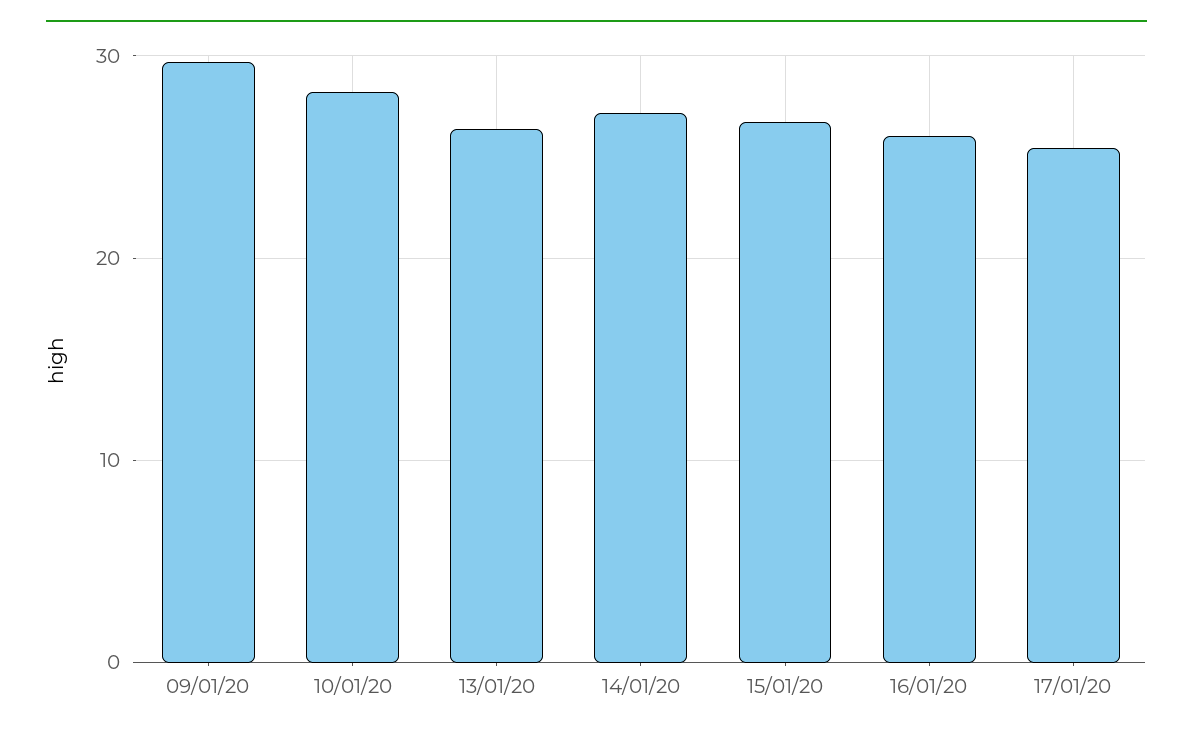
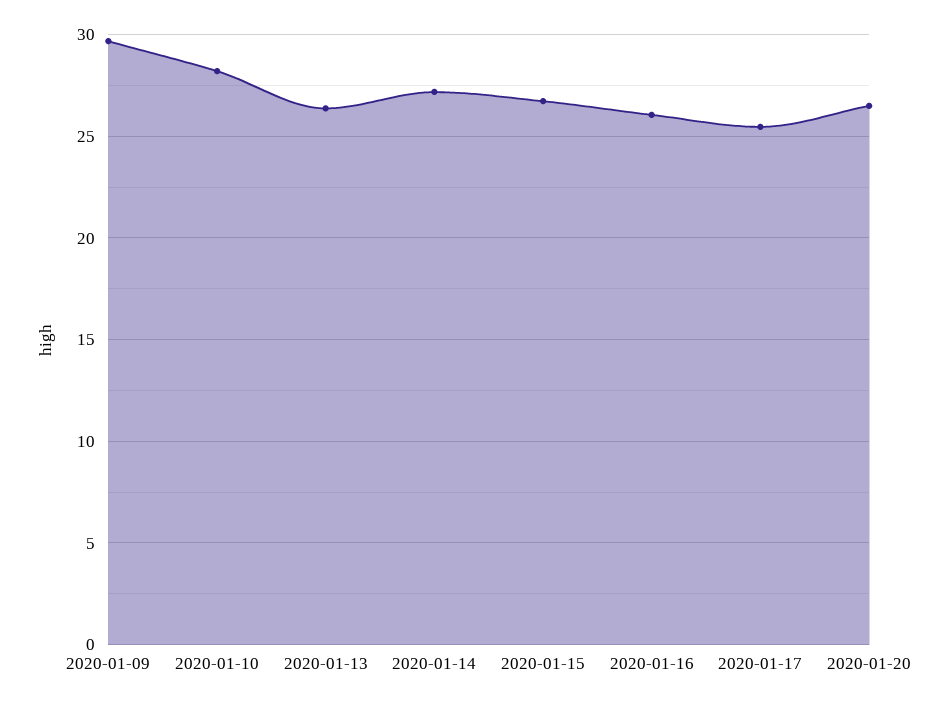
2020-01-20: none -> 26.5

